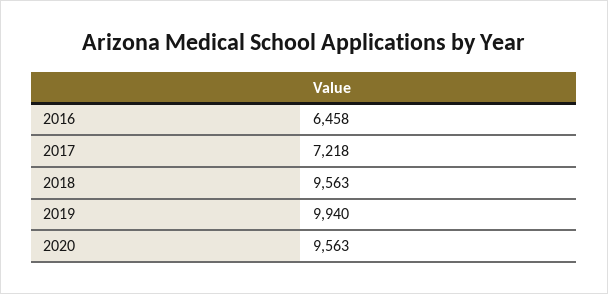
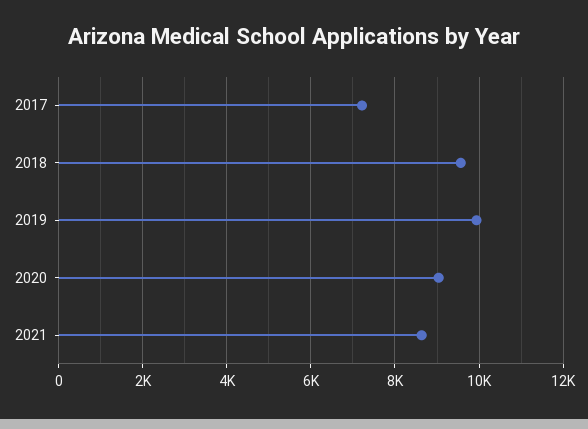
2016: 6458 -> none
2020: 9563 -> 9000
2021: none -> 8600

